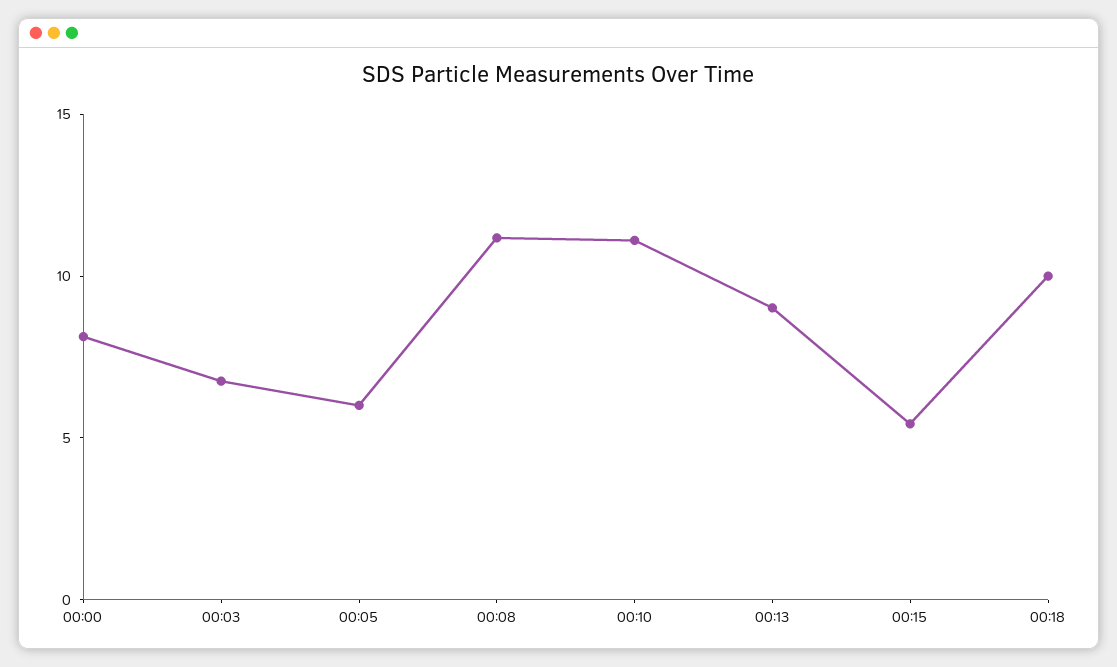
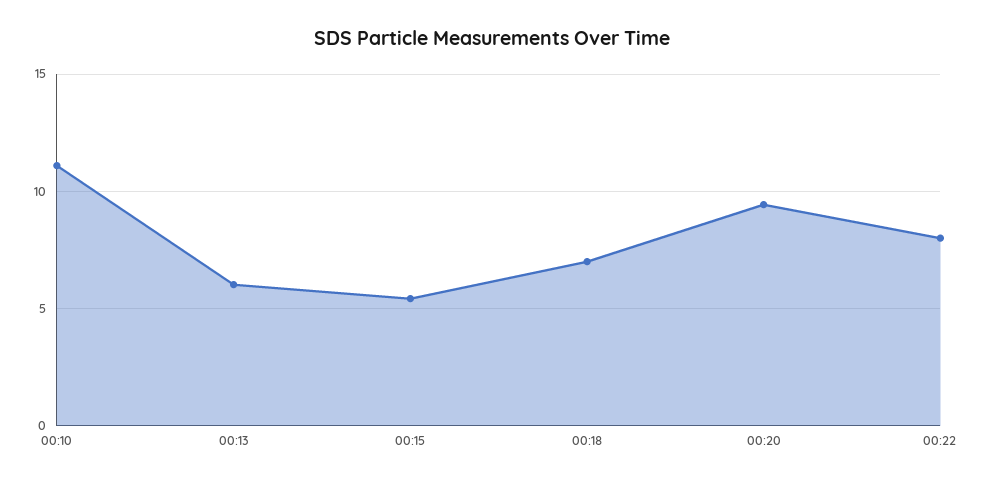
00:00: 8 -> none
00:03: 7 -> none
00:05: 6 -> none
00:08: 11 -> none
00:13: 9 -> 6
00:18: 10 -> 7
00:20: none -> 9.5
00:22: none -> 8

